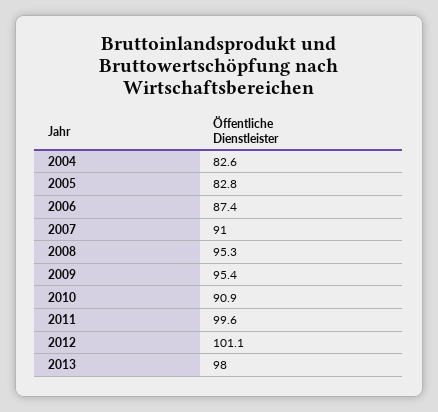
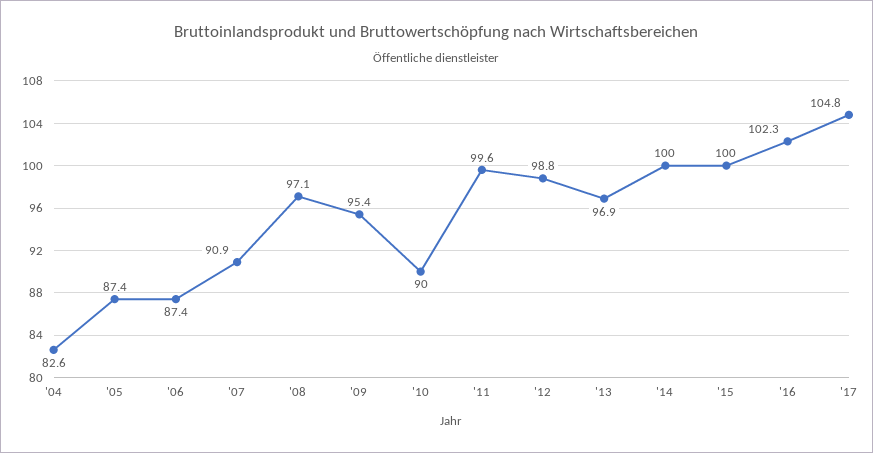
2005: 82.8 -> 87.4
2007: 91 -> 90.9
2008: 95.3 -> 97.1
2010: 90.9 -> 90
2012: 101.1 -> 98.8
2013: 98 -> 96.9
'14: none -> 100
'15: none -> 100
'16: none -> 102.3
'17: none -> 104.8

